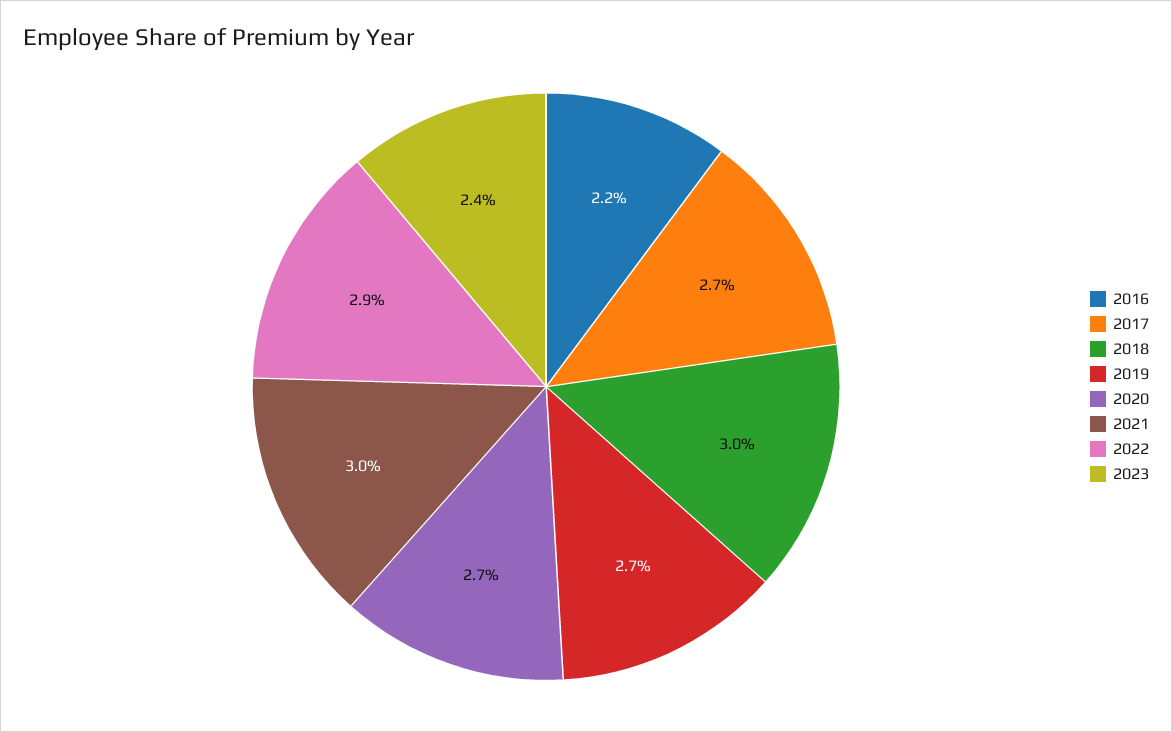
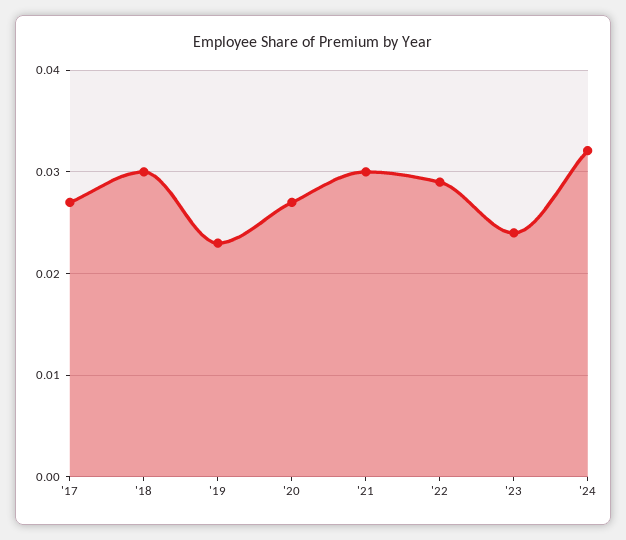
2016: 0.022 -> none
2019: 0.027 -> 0.023
'24: none -> 0.032

